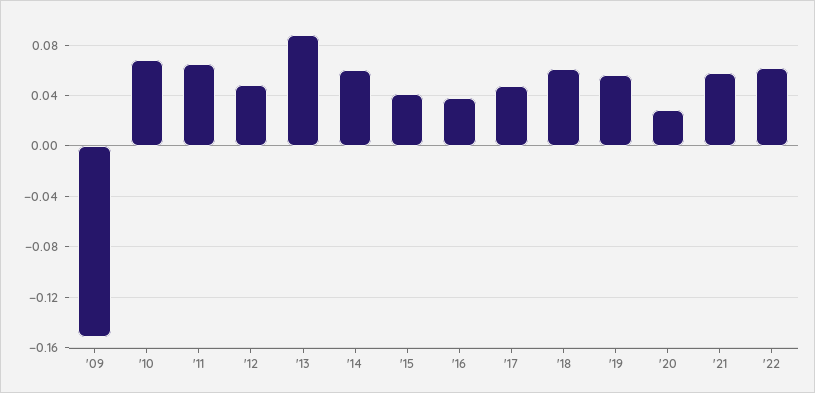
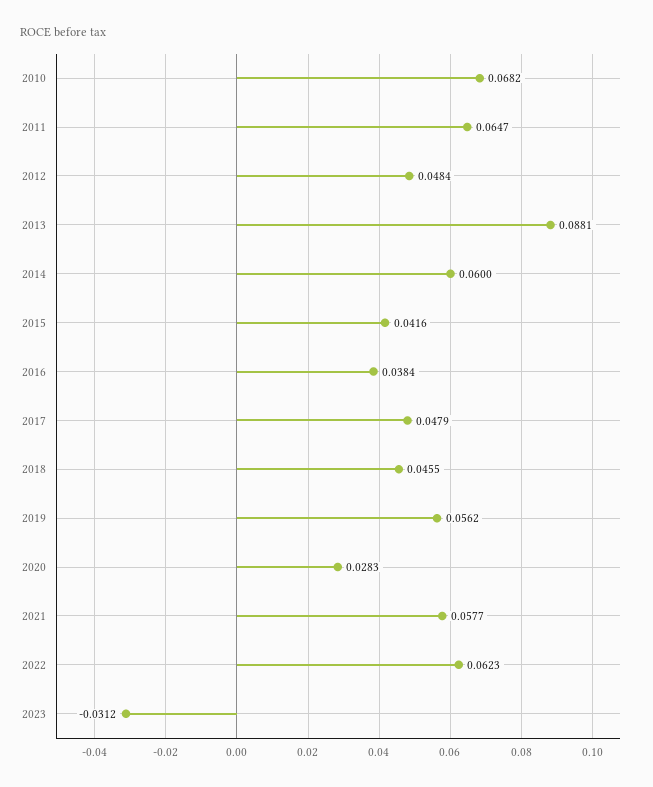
'09: -0.15 -> none
'18: 0.06 -> 0.0455
2023: none -> -0.0312

